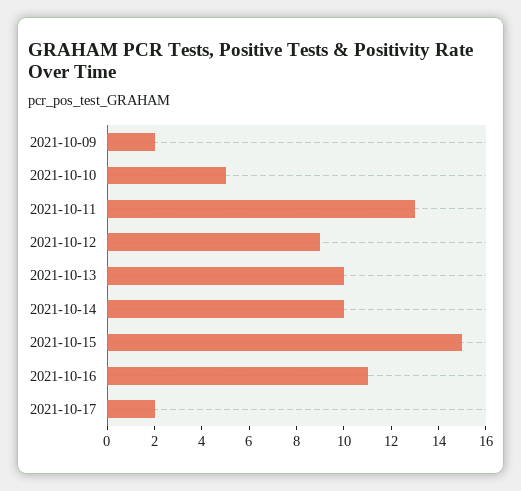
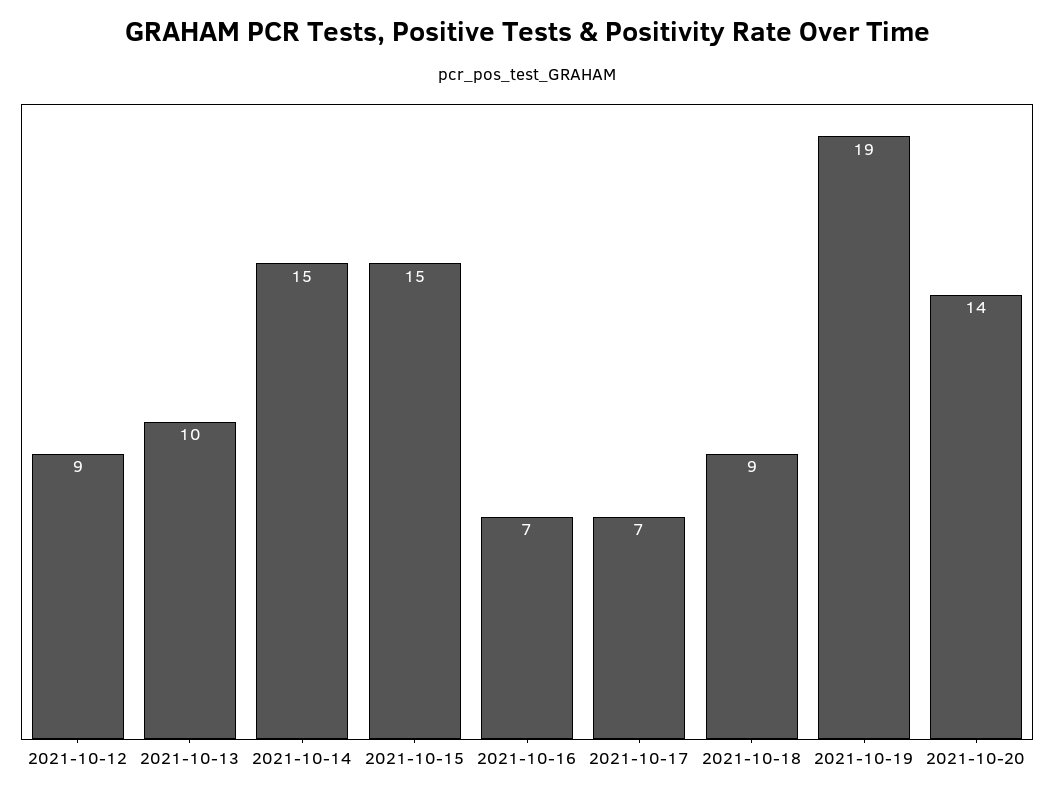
2021-10-09: 2 -> none
2021-10-10: 5 -> none
2021-10-11: 13 -> none
2021-10-14: 10 -> 15
2021-10-16: 11 -> 7
2021-10-17: 2 -> 7
2021-10-18: none -> 9
2021-10-19: none -> 19
2021-10-20: none -> 14

